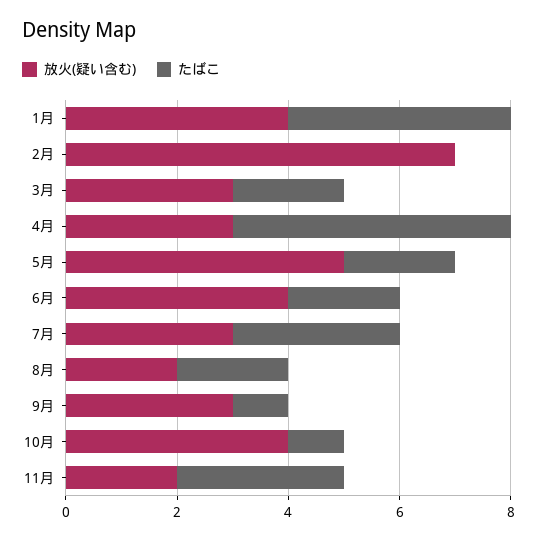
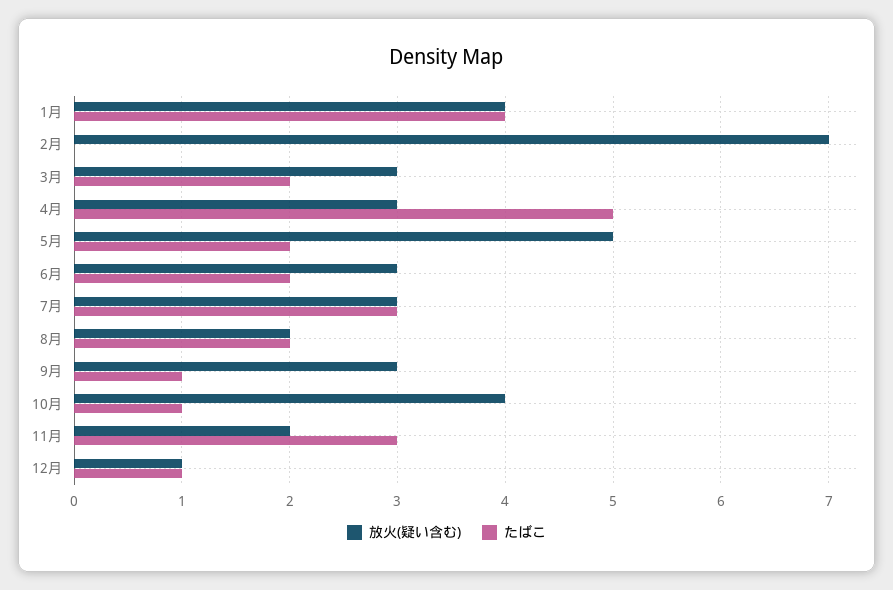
放火(疑い含む), 6月: 4 -> 3
放火(疑い含む), 12月: none -> 1
たばこ, 12月: none -> 1

